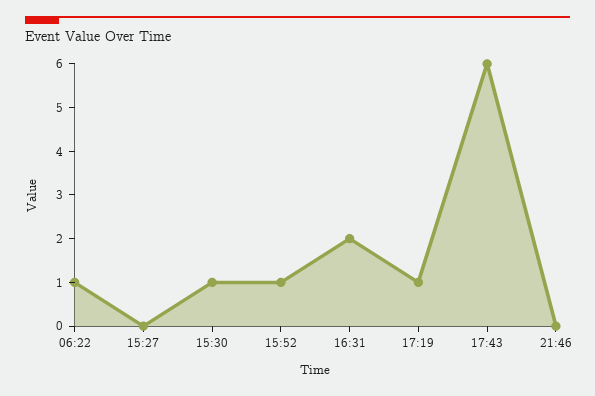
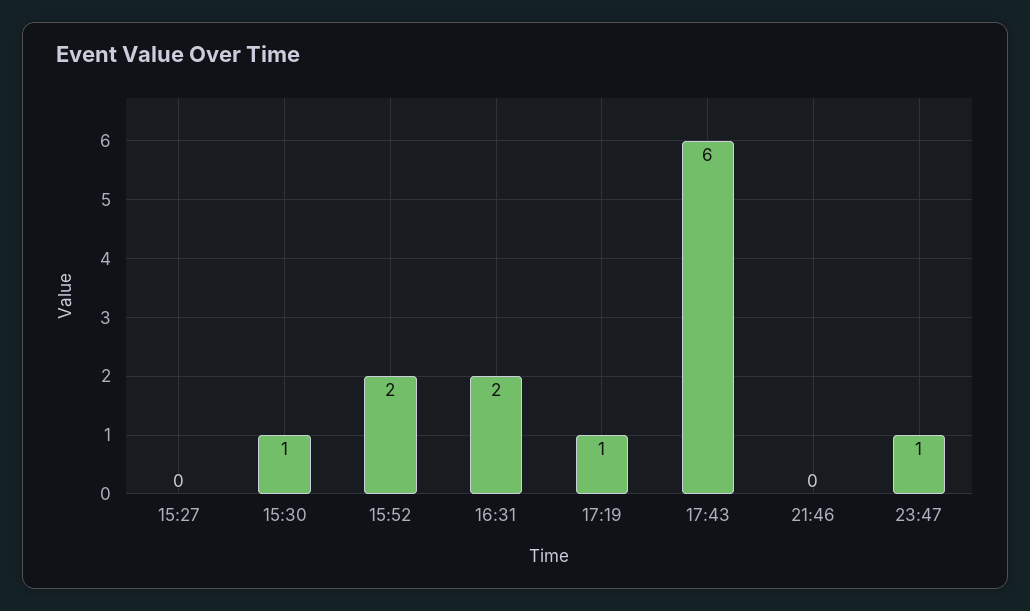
06:22: 1 -> none
15:52: 1 -> 2
23:47: none -> 1

